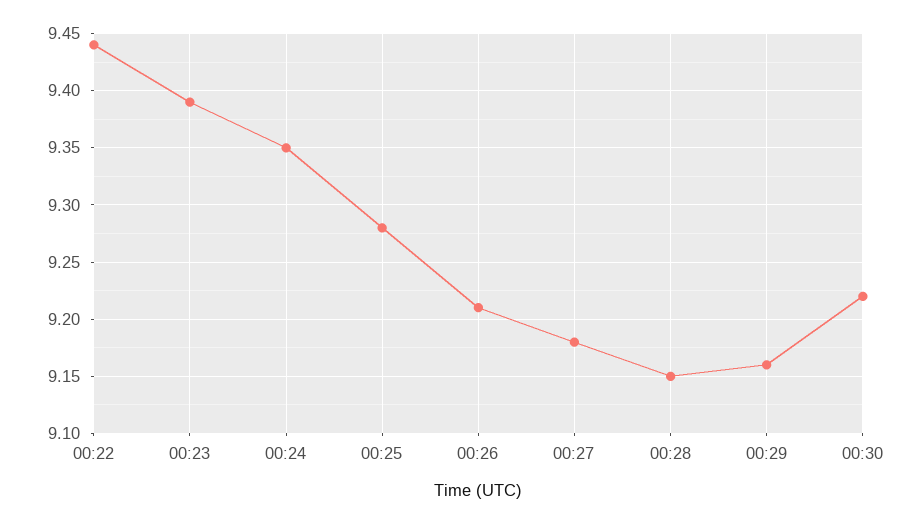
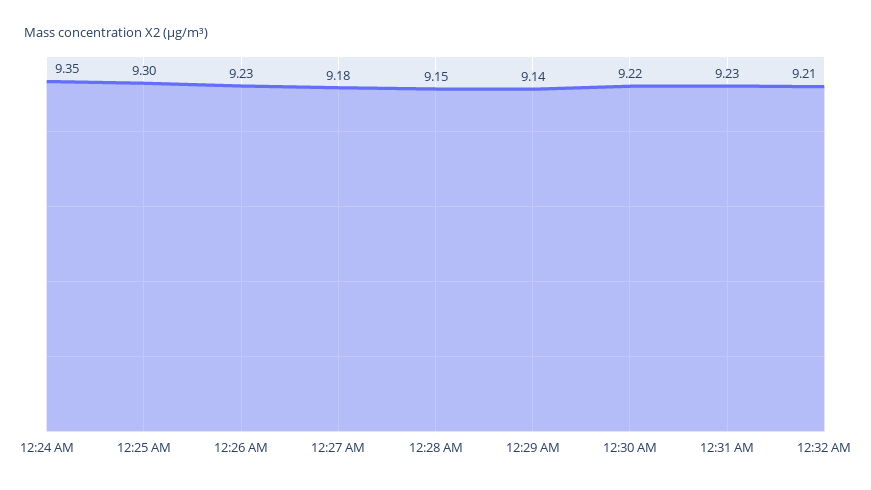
00:22: 9.44 -> none
00:23: 9.39 -> none
00:25: 9.28 -> 9.3
00:26: 9.21 -> 9.23
00:29: 9.16 -> 9.14
12:31 AM: none -> 9.23
12:32 AM: none -> 9.21

